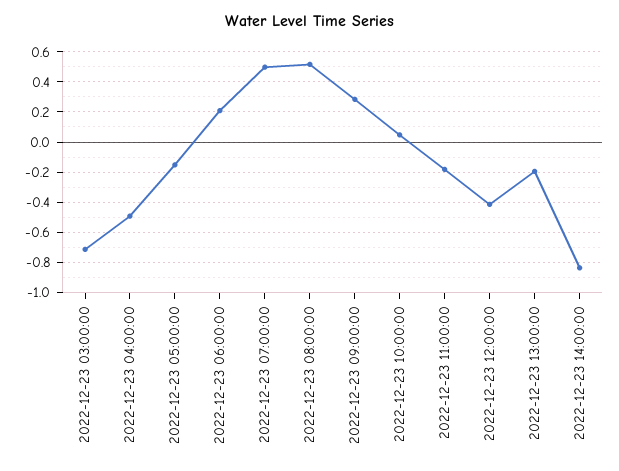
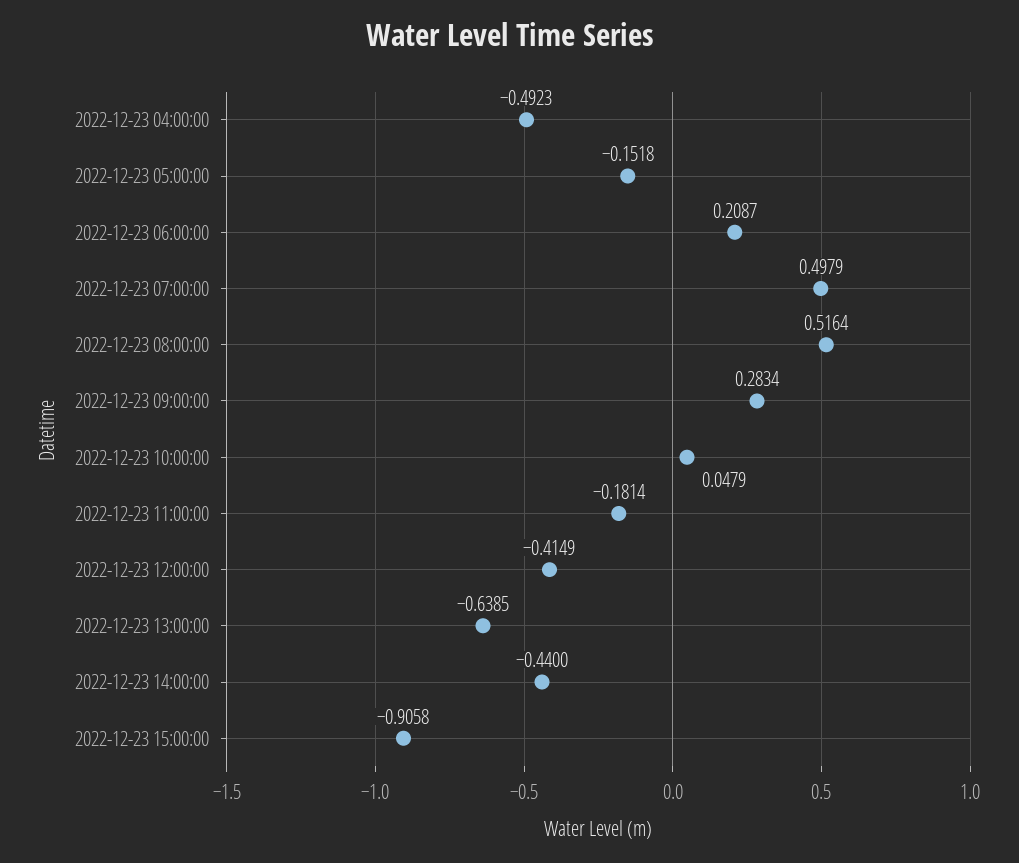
2022-12-23 03:00:00: -0.7 -> none
2022-12-23 13:00:00: -0.2 -> -0.6385
2022-12-23 14:00:00: -0.85 -> -0.44
2022-12-23 15:00:00: none -> -0.9058

